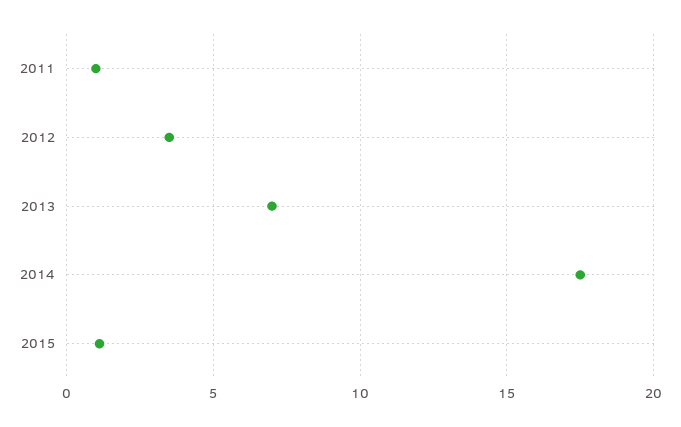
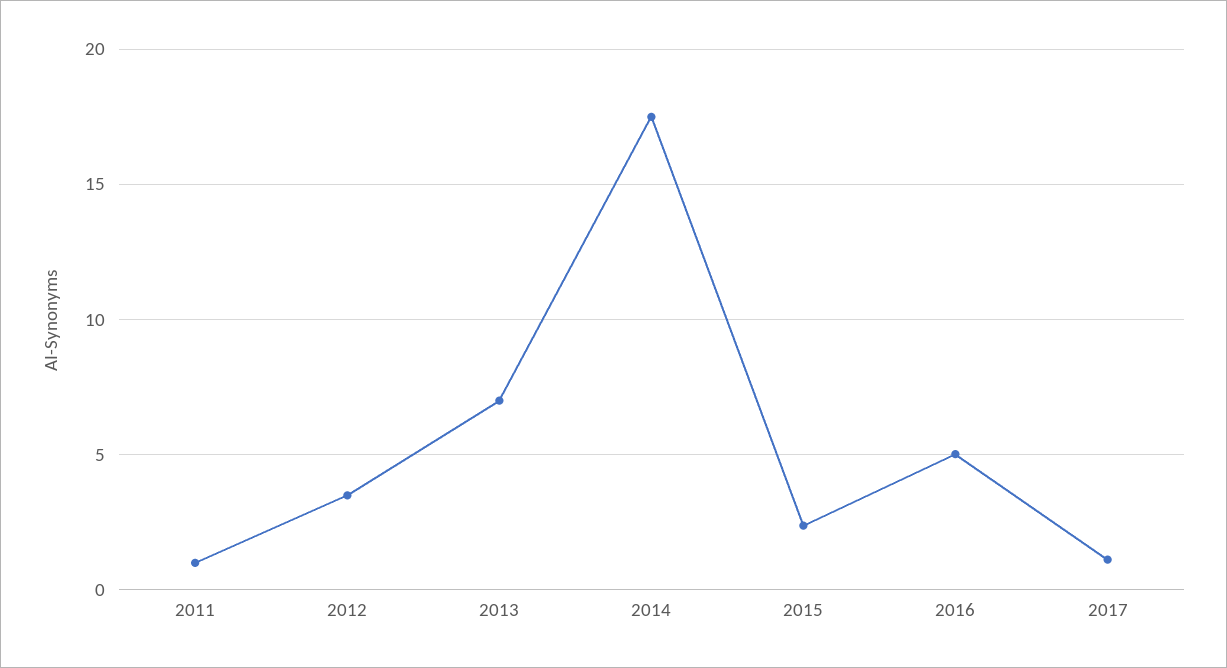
2015: 1 -> 2.5
2016: none -> 5
2017: none -> 1

